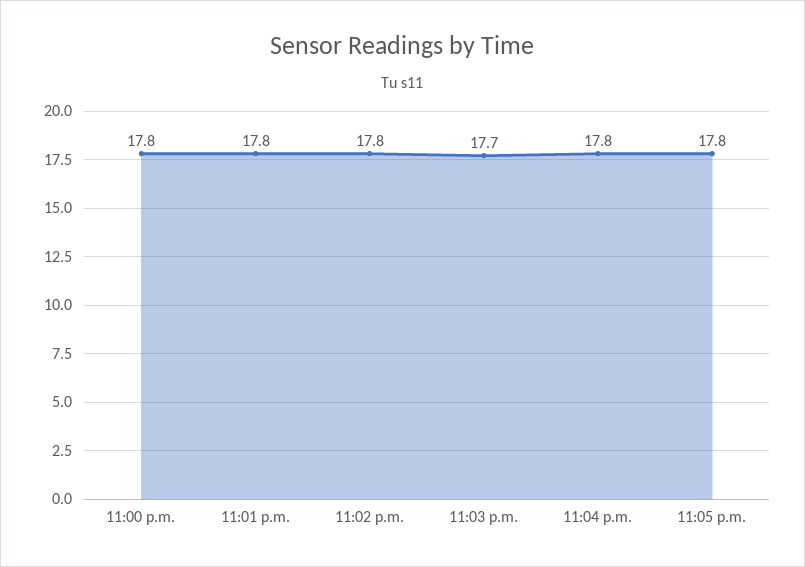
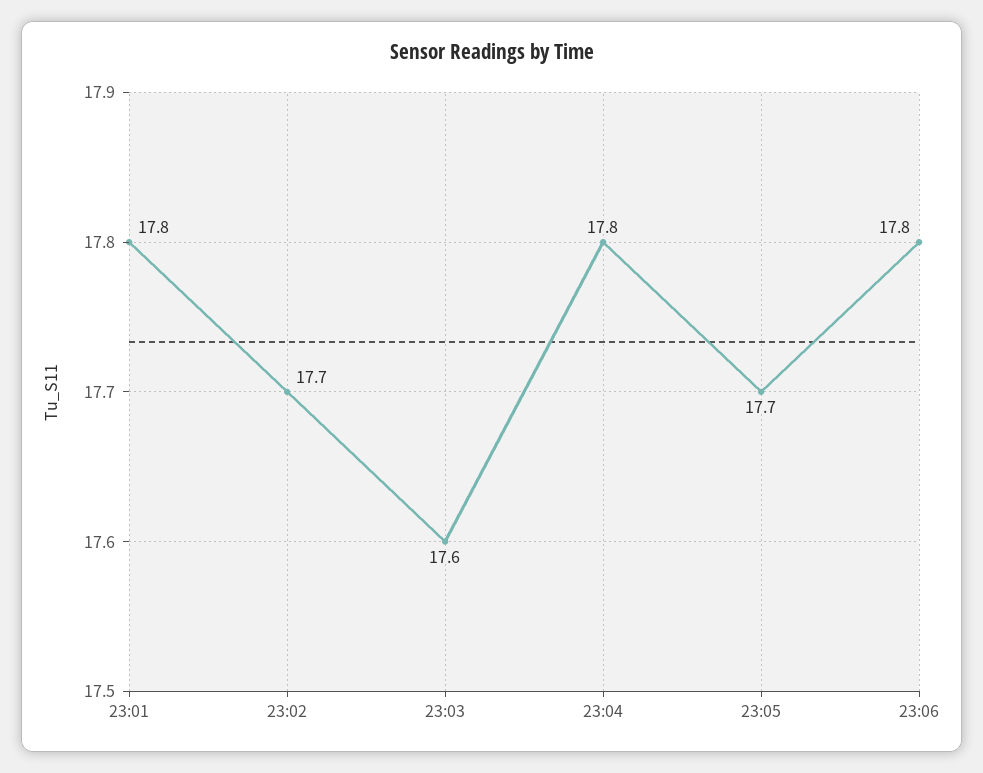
11:00 p.m.: 17.8 -> none
11:02 p.m.: 17.8 -> 17.7
11:03 p.m.: 17.7 -> 17.6
11:05 p.m.: 17.8 -> 17.7
23:06: none -> 17.8

